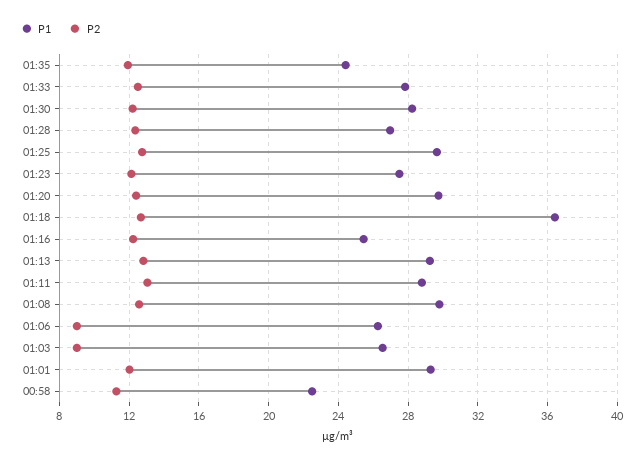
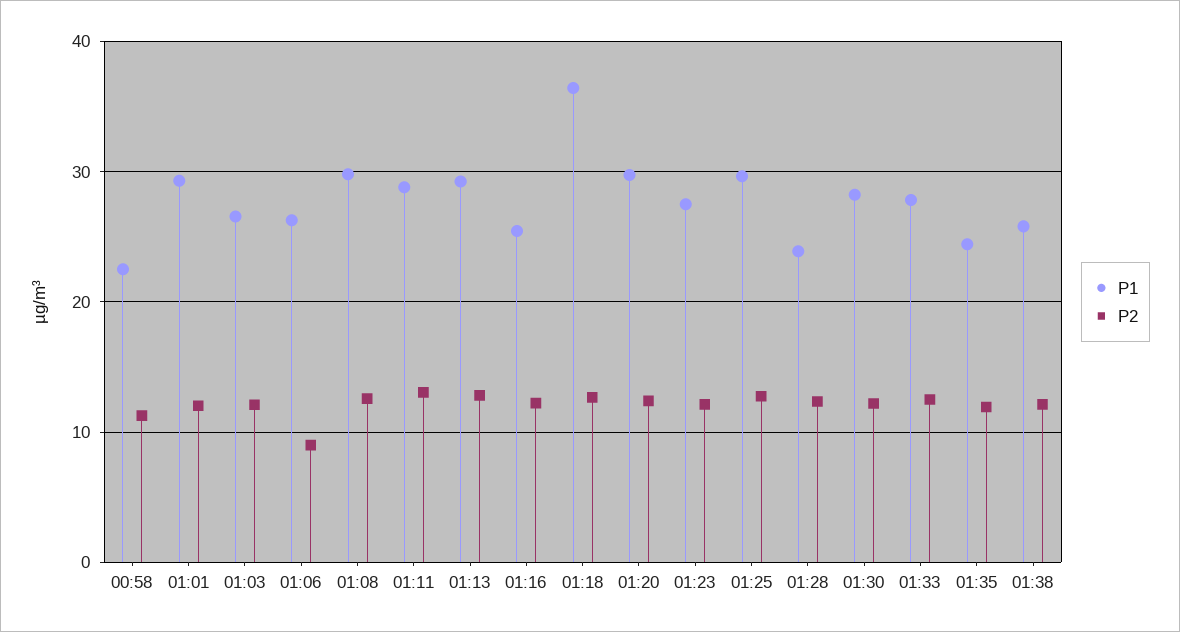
P1, 01:28: 27 -> 24
P2, 01:03: 9 -> 12
P1, 01:38: none -> 26
P2, 01:38: none -> 12

